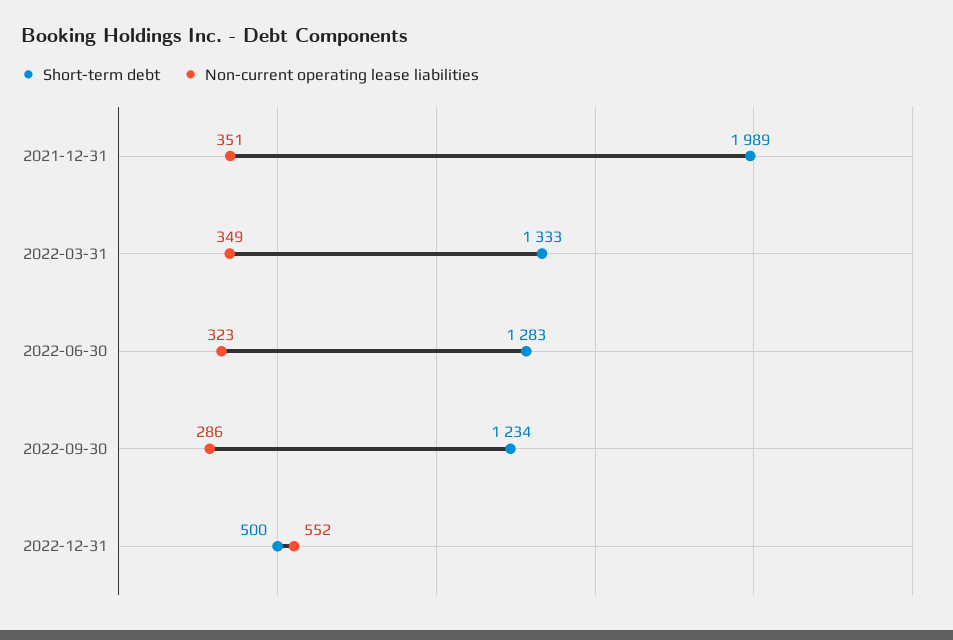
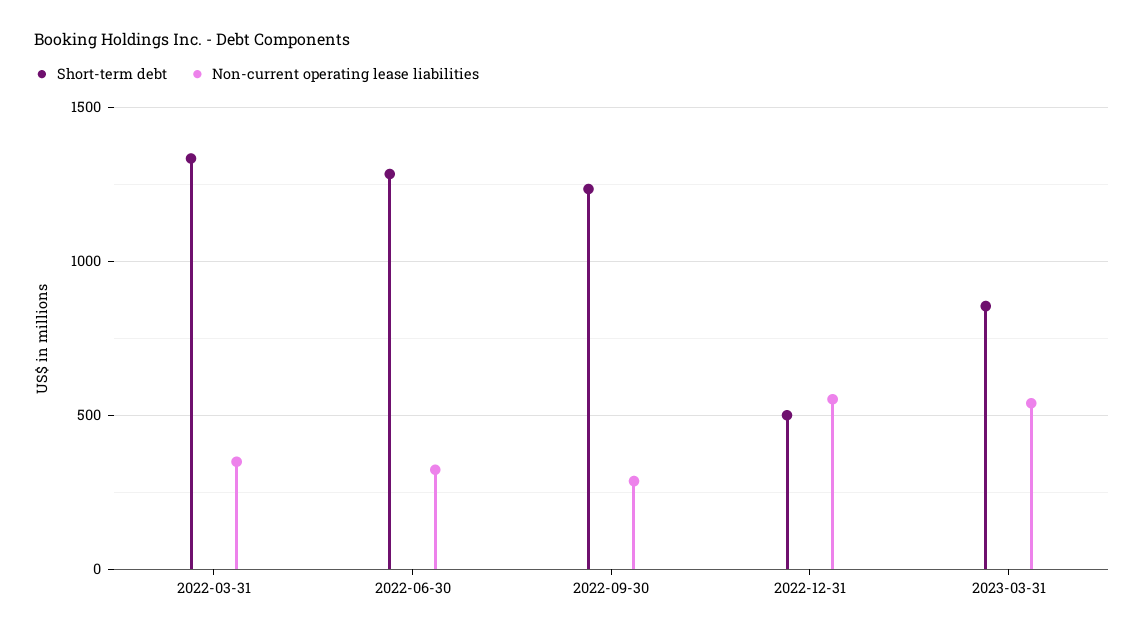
Short-term debt, 2021-12-31: 1989 -> none
Non-current operating lease liabilities, 2021-12-31: 351 -> none
Short-term debt, 2023-03-31: none -> 850
Non-current operating lease liabilities, 2023-03-31: none -> 550

